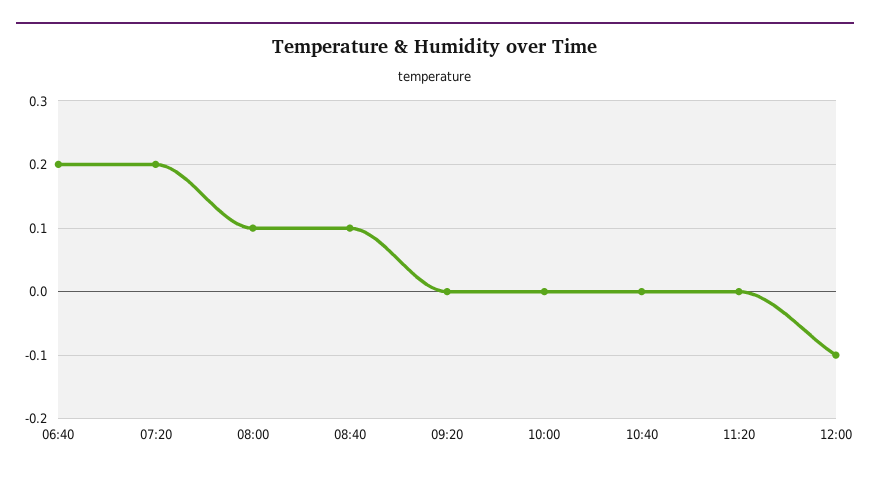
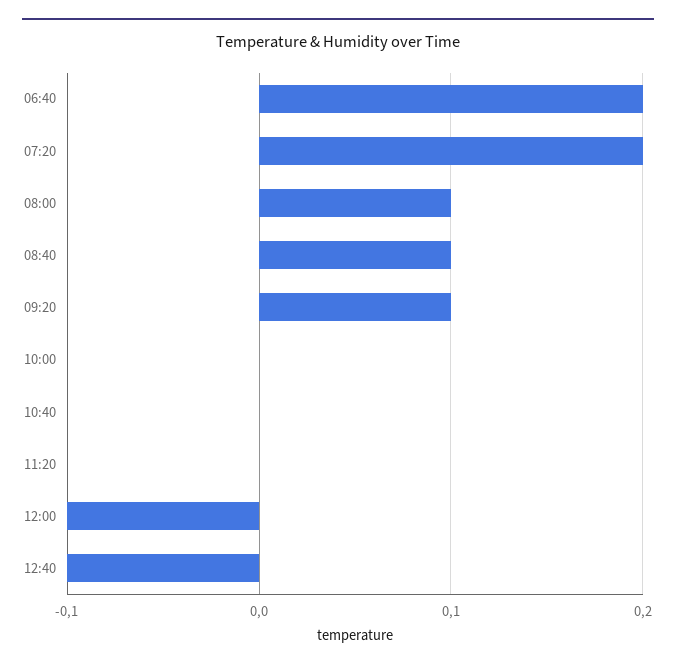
09:20: 0 -> 0.1
12:40: none -> -0.1

